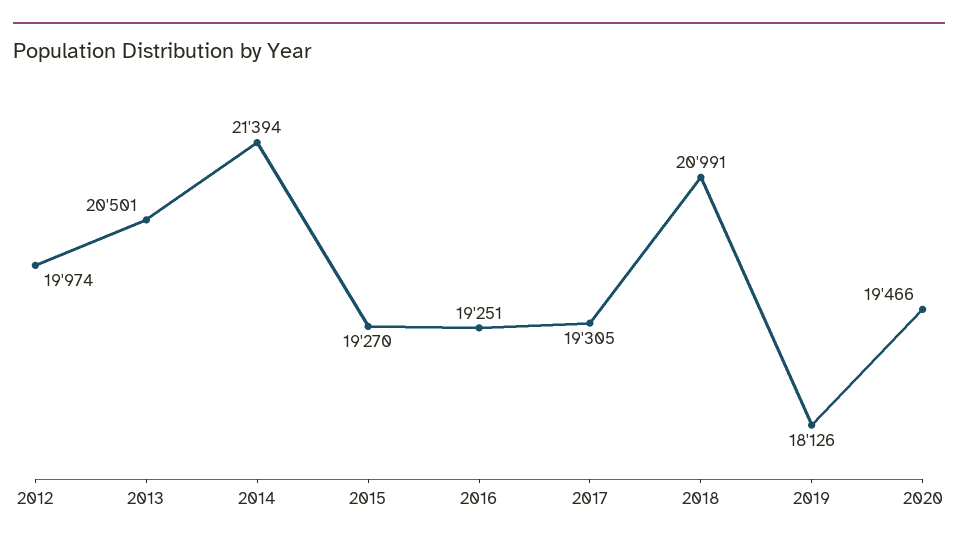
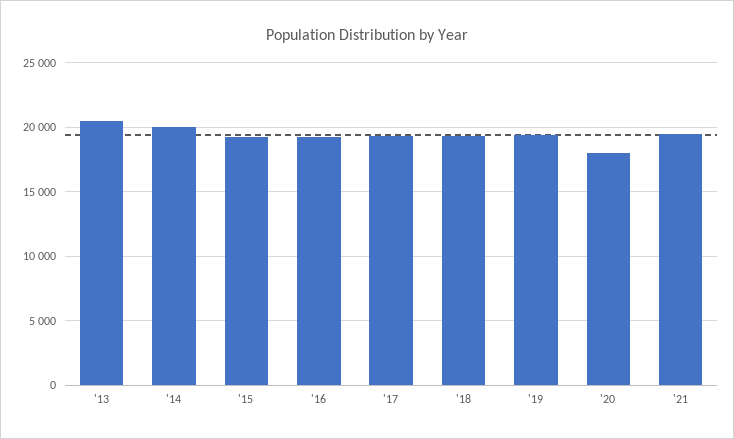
2012: 19974 -> none
2014: 21394 -> 20000
2018: 20991 -> 19500
2019: 18126 -> 19500
2020: 19466 -> 18000
'21: none -> 19500

